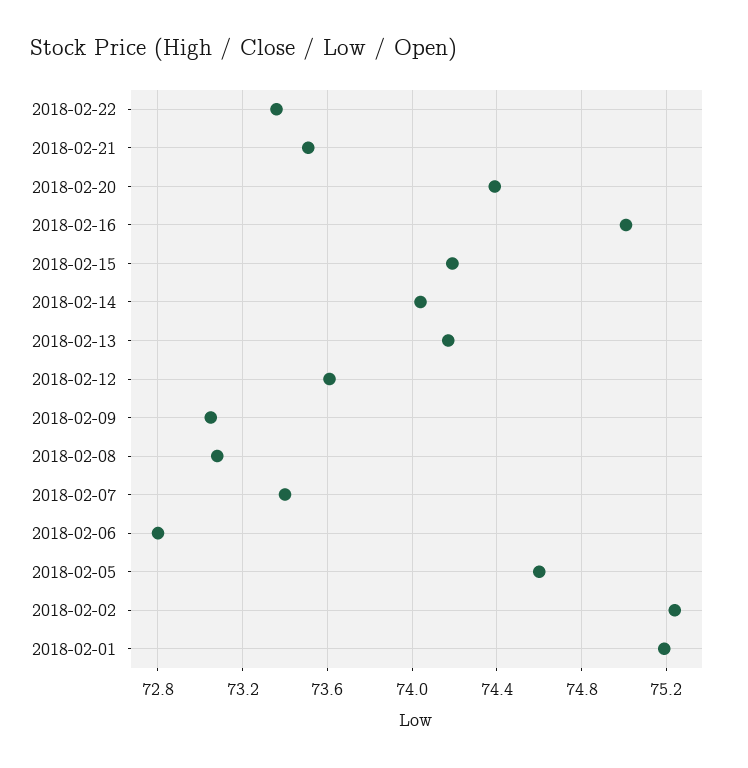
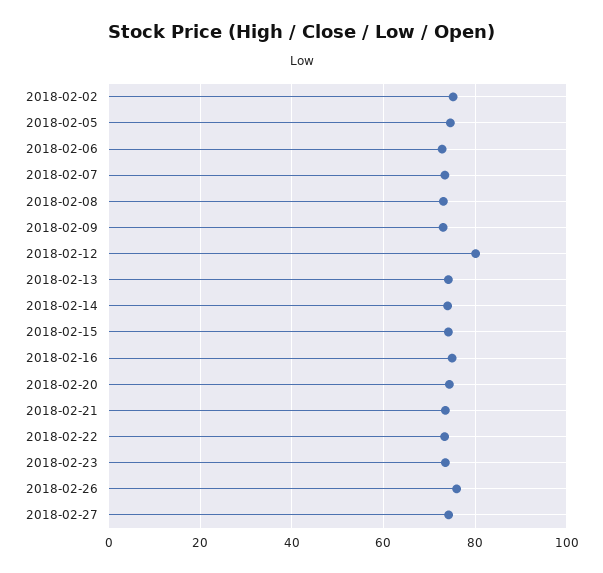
2018-02-12: 73.6 -> 80
2018-02-01: 75.2 -> none
2018-02-23: none -> 74
2018-02-26: none -> 76
2018-02-27: none -> 74

